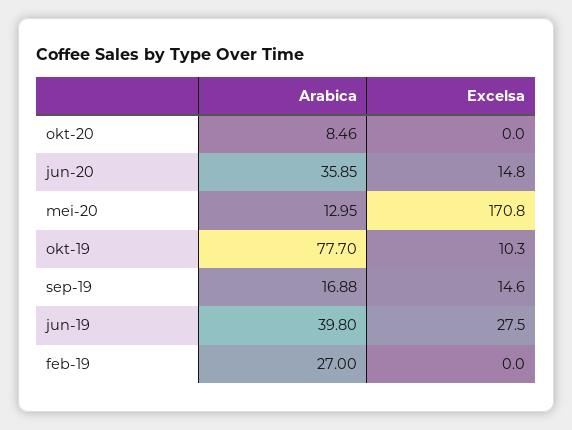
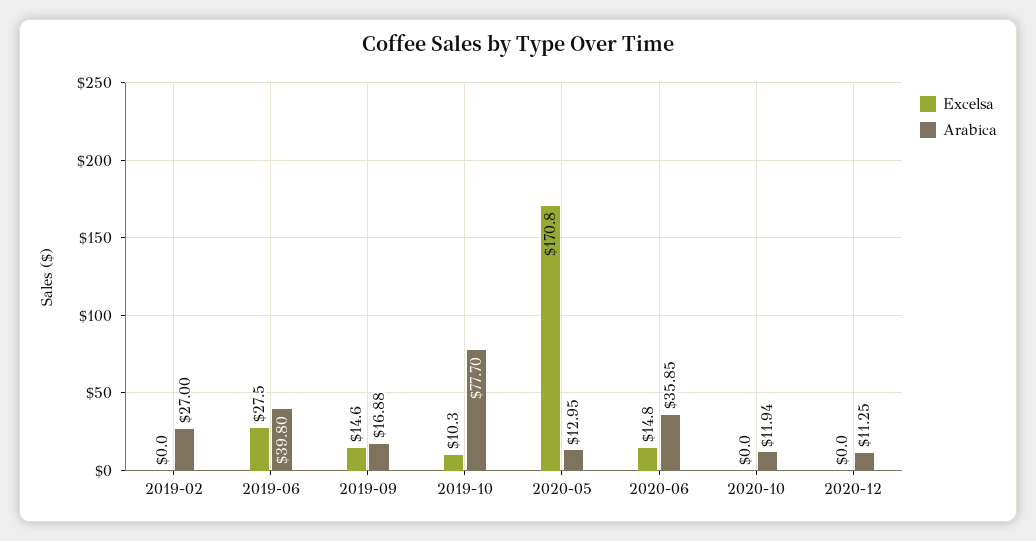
Arabica, okt-20: 8.46 -> 11.94
Excelsa, 2020-12: none -> 0
Arabica, 2020-12: none -> 11.25

